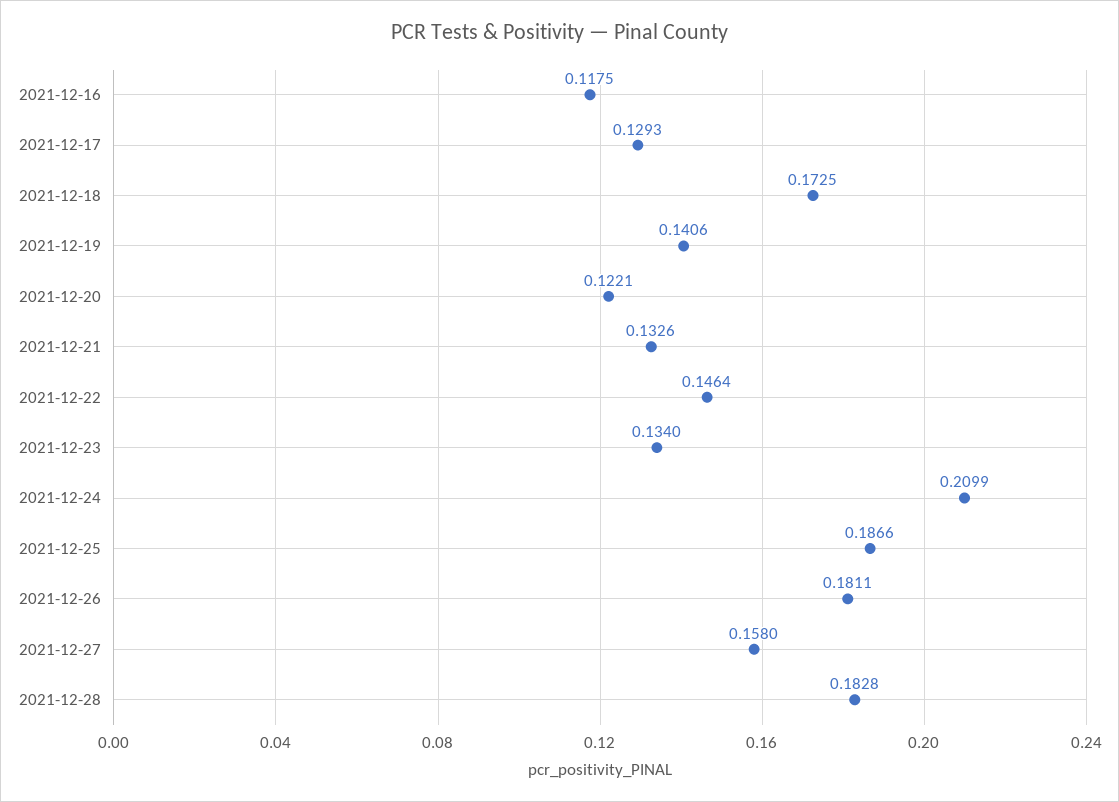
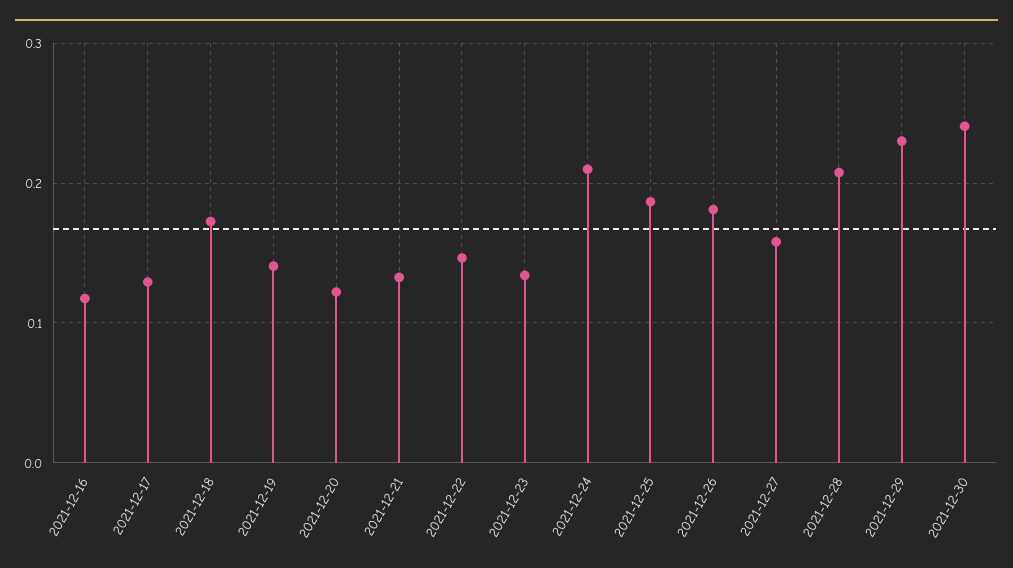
2021-12-28: 0.1828 -> 0.21
2021-12-29: none -> 0.23
2021-12-30: none -> 0.24

